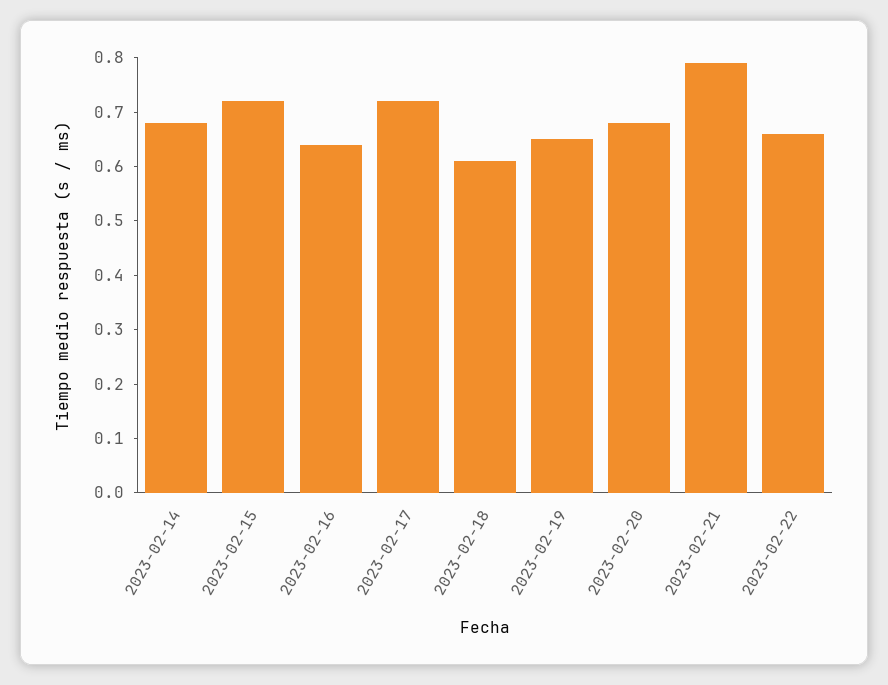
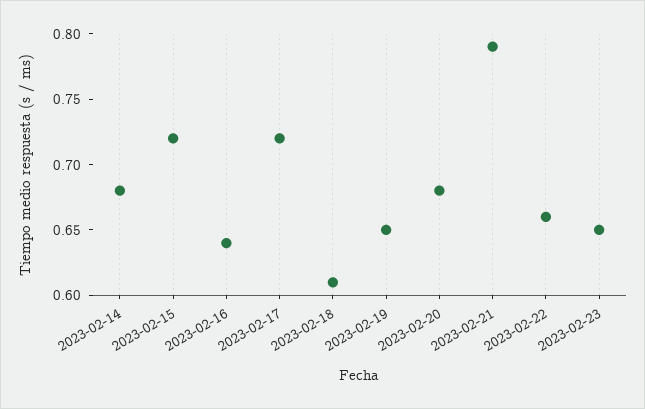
2023-02-23: none -> 0.65

